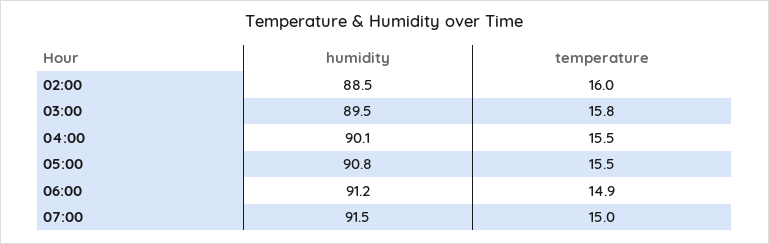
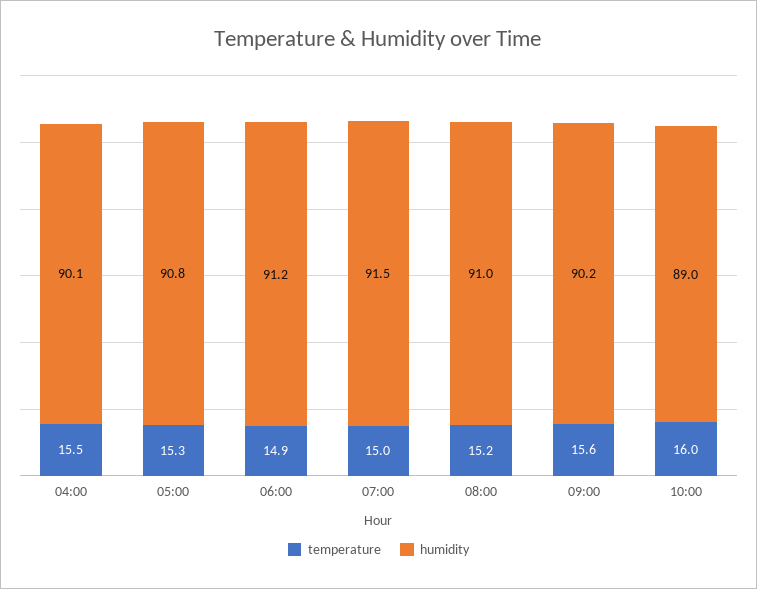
humidity, 02:00: 88.5 -> none
temperature, 02:00: 16 -> none
humidity, 03:00: 89.5 -> none
temperature, 03:00: 15.8 -> none
temperature, 05:00: 15.5 -> 15.3
temperature, 08:00: none -> 15.2
humidity, 08:00: none -> 91
temperature, 09:00: none -> 15.6
humidity, 09:00: none -> 90.2
temperature, 10:00: none -> 16
humidity, 10:00: none -> 89

